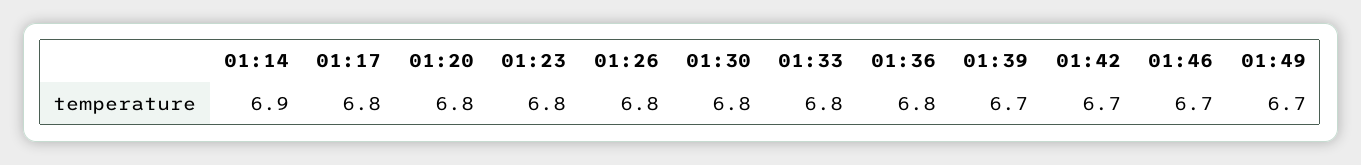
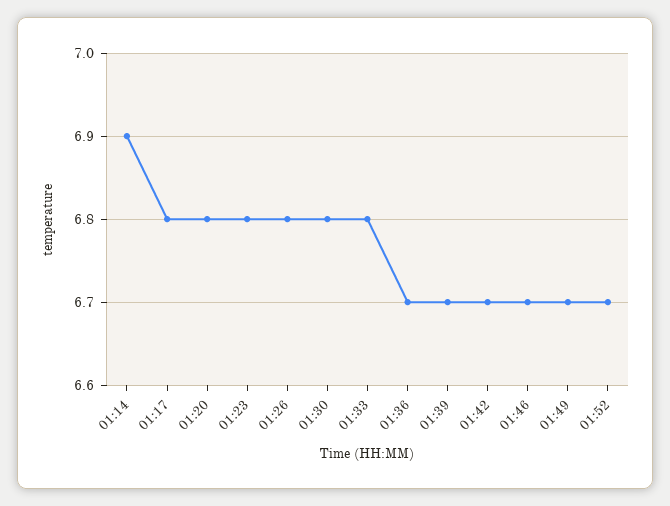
01:36: 6.8 -> 6.7
01:52: none -> 6.7

